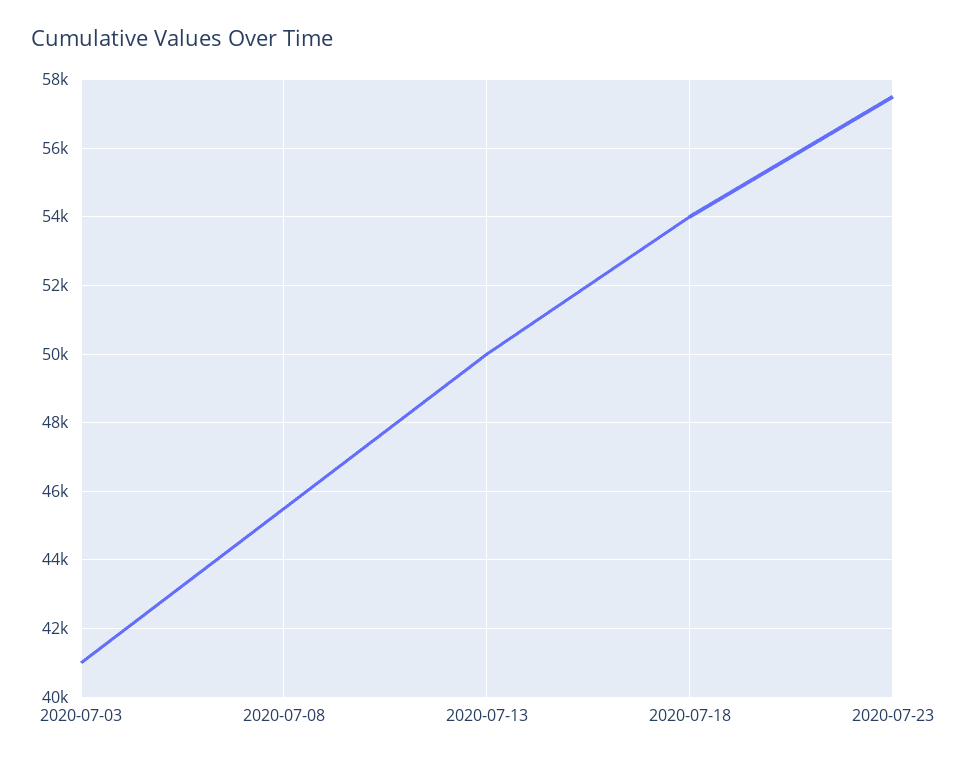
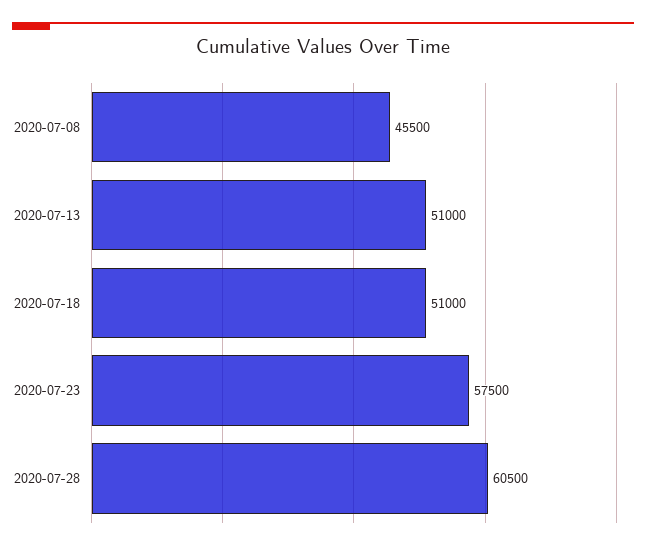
2020-07-03: 41000 -> none
2020-07-13: 50000 -> 51000
2020-07-18: 54000 -> 51000
2020-07-28: none -> 60500

